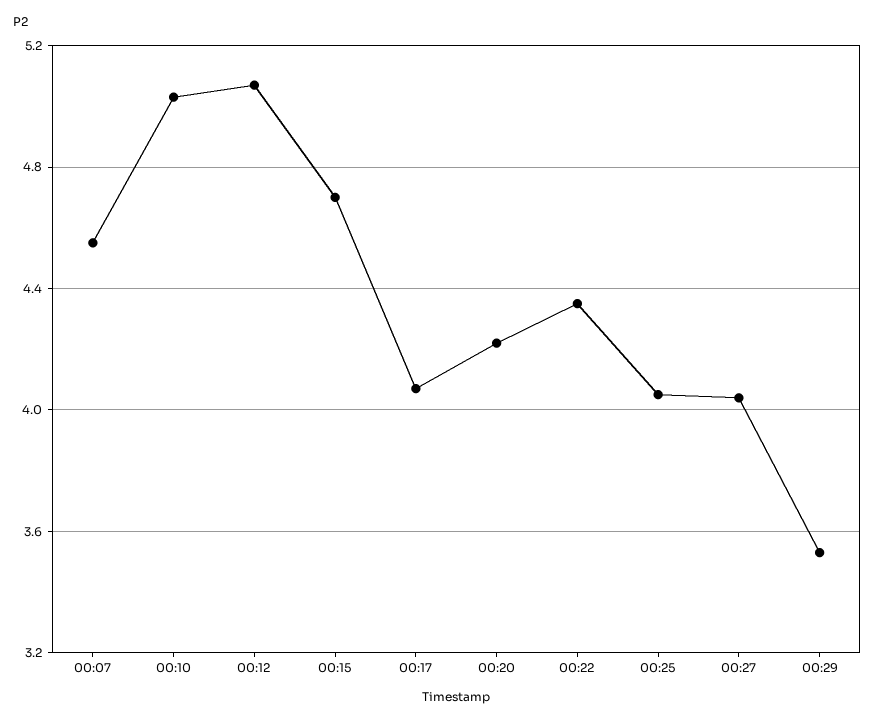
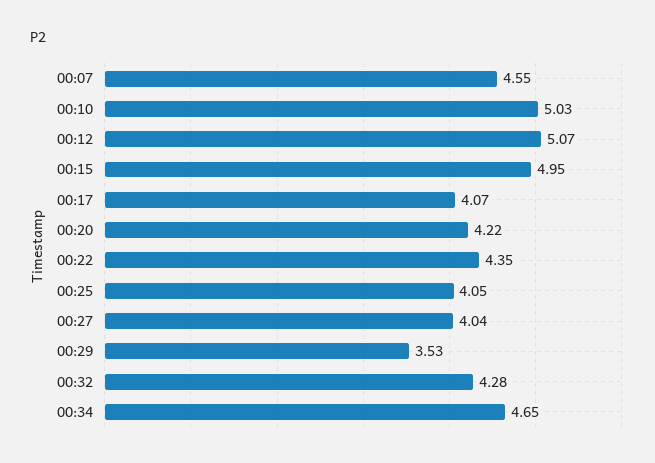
00:15: 4.7 -> 4.95
00:32: none -> 4.28
00:34: none -> 4.65

